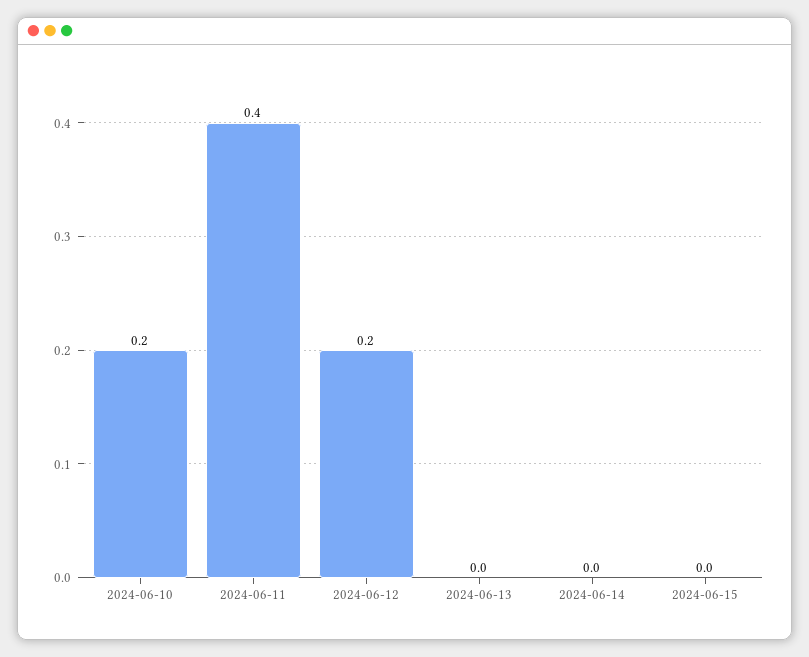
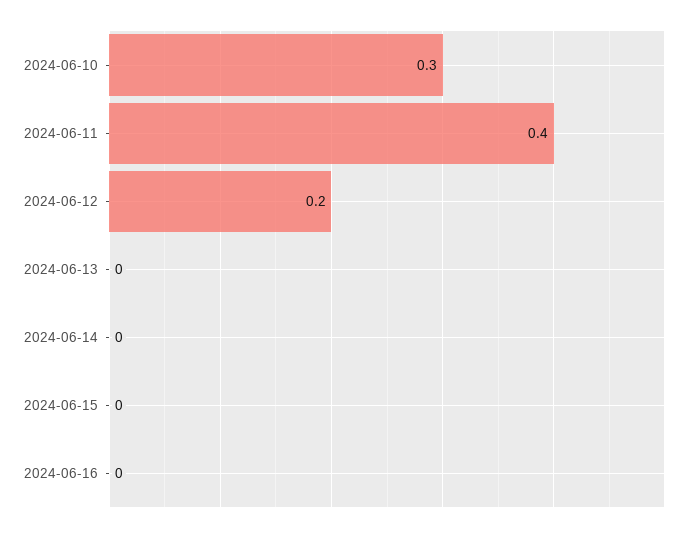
2024-06-10: 0.2 -> 0.3
2024-06-16: none -> 0

